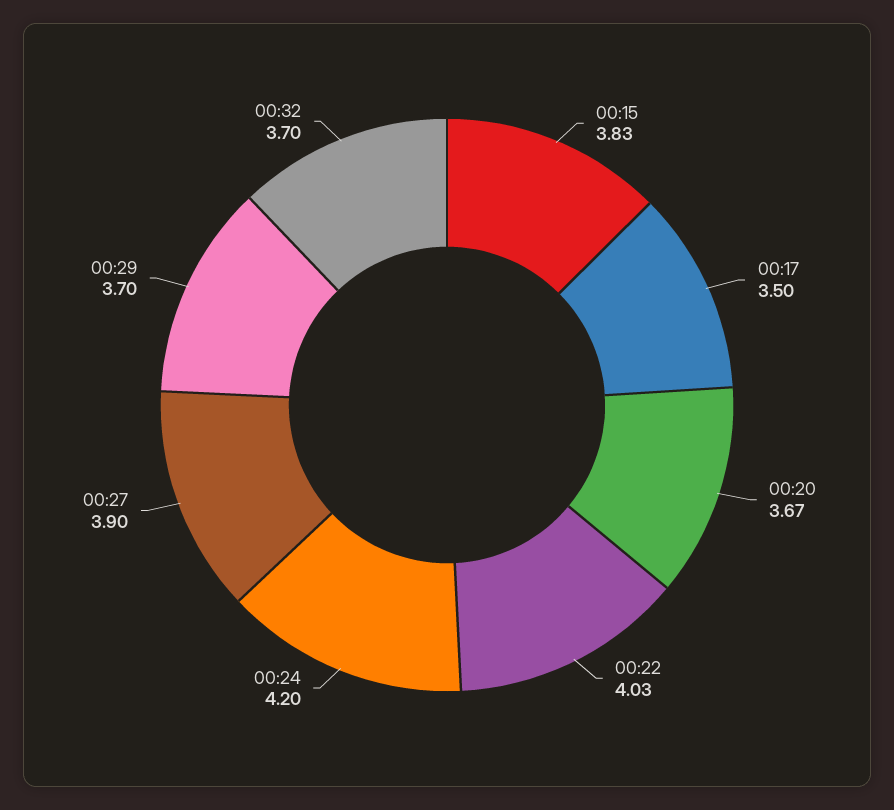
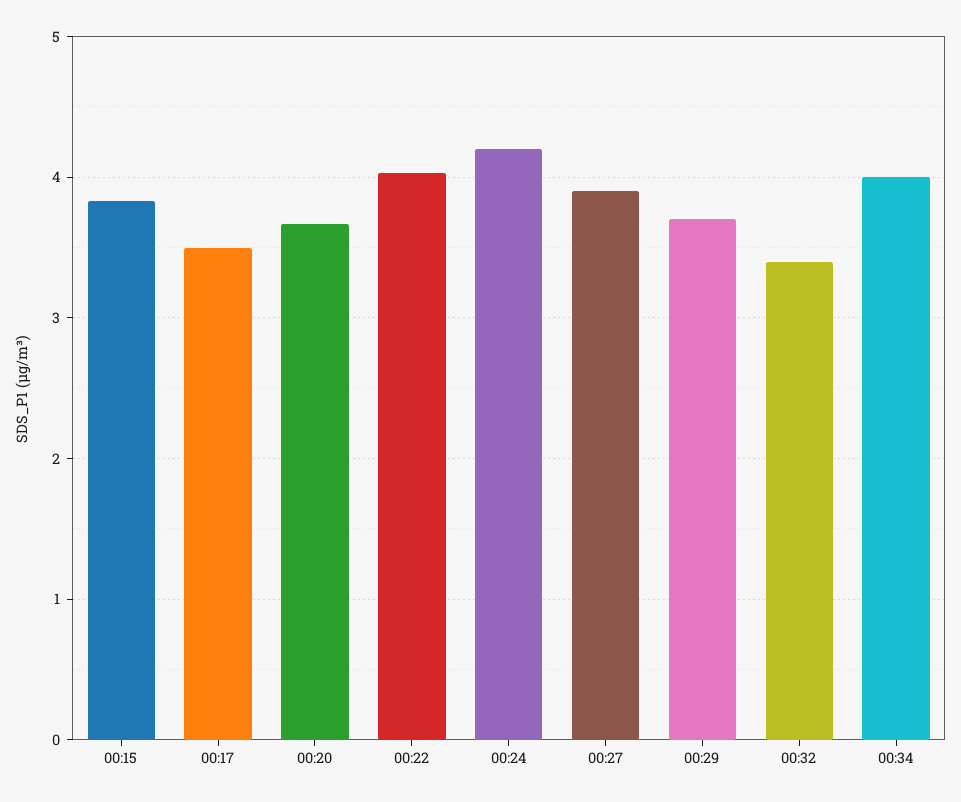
00:32: 3.7 -> 3.4
00:34: none -> 4

